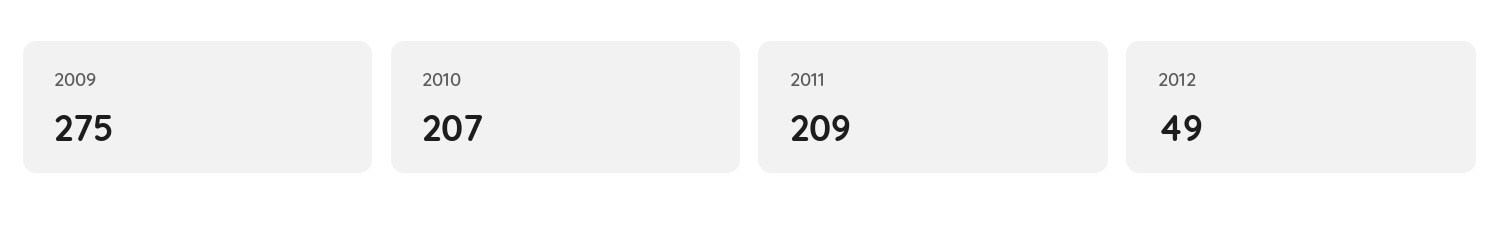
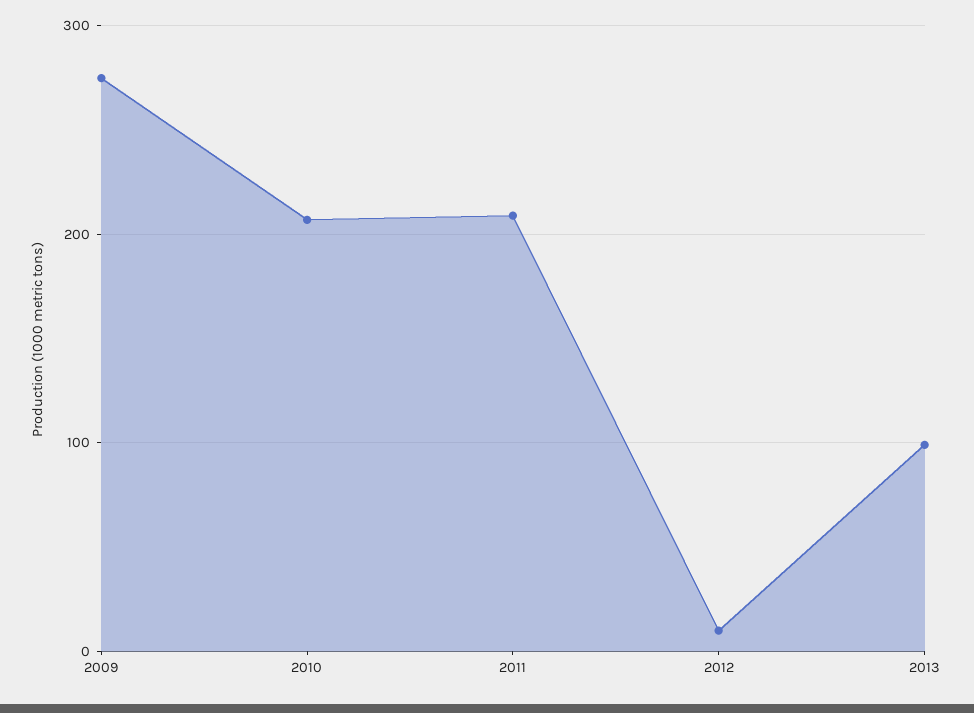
2012: 49 -> 10
2013: none -> 100

